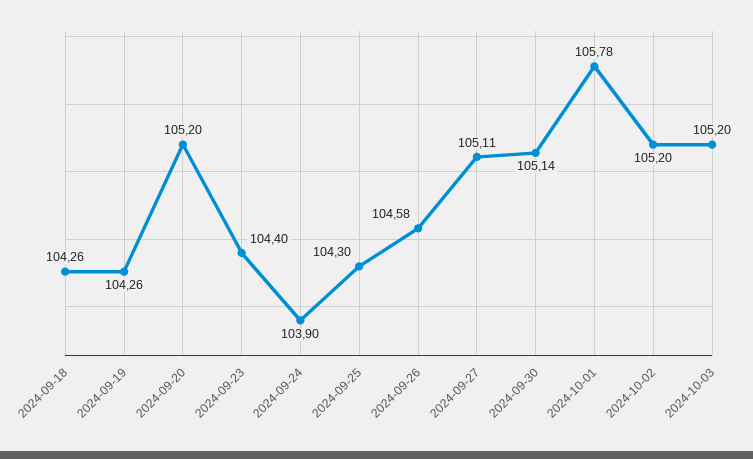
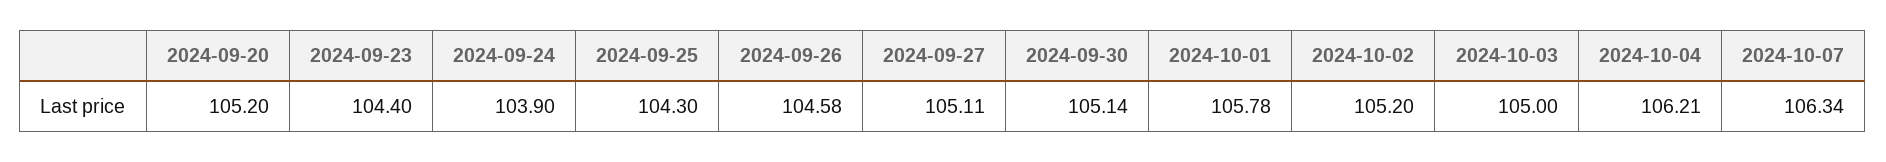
2024-09-18: 104.26 -> none
2024-09-19: 104.26 -> none
2024-10-03: 105.2 -> 105
2024-10-04: none -> 106.21
2024-10-07: none -> 106.34

